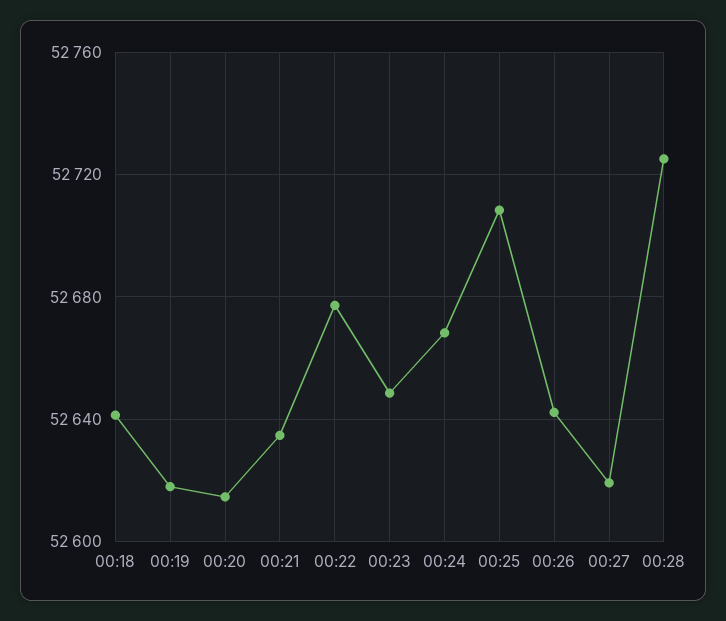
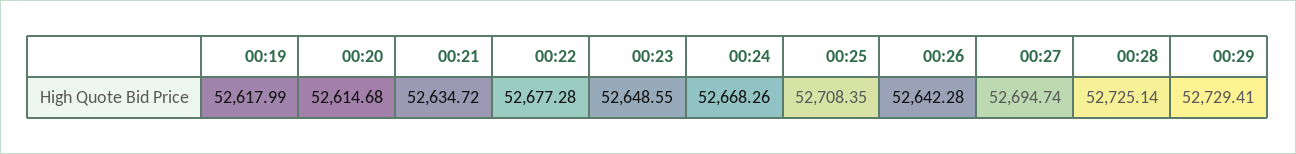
00:18: 52640 -> none
00:27: 52620 -> 52694.74
00:29: none -> 52729.41

